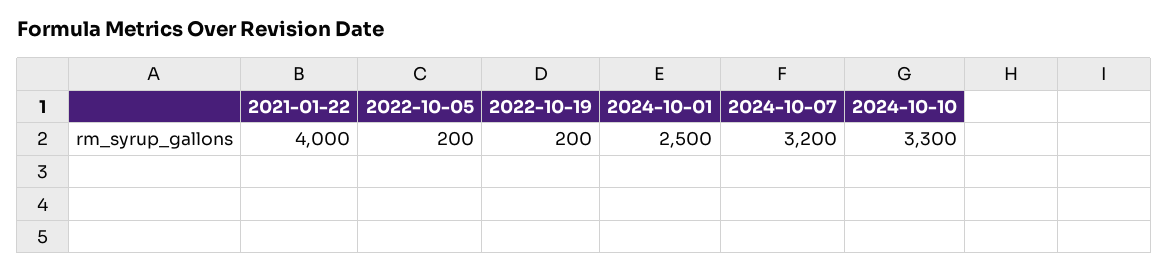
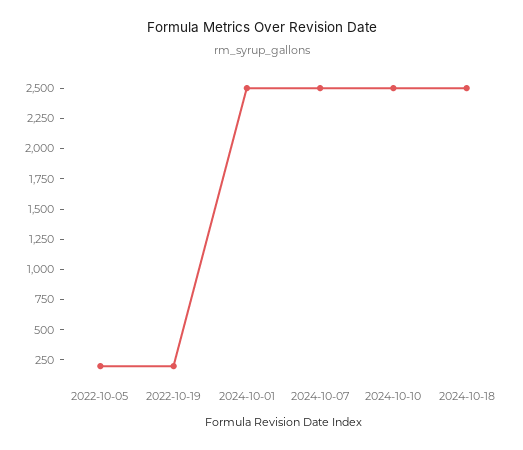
2021-01-22: 4000 -> none
2024-10-07: 3200 -> 2500
2024-10-10: 3300 -> 2500
2024-10-18: none -> 2500

